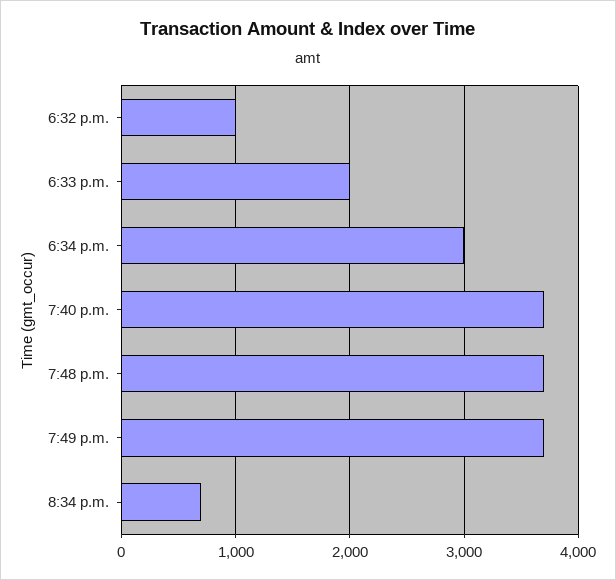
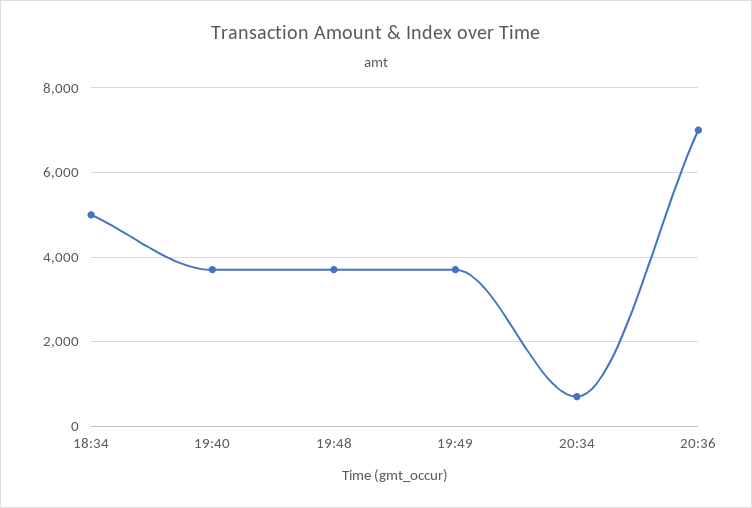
6:32 p.m.: 1000 -> none
6:33 p.m.: 2000 -> none
6:34 p.m.: 3000 -> 5000
20:36: none -> 7000

